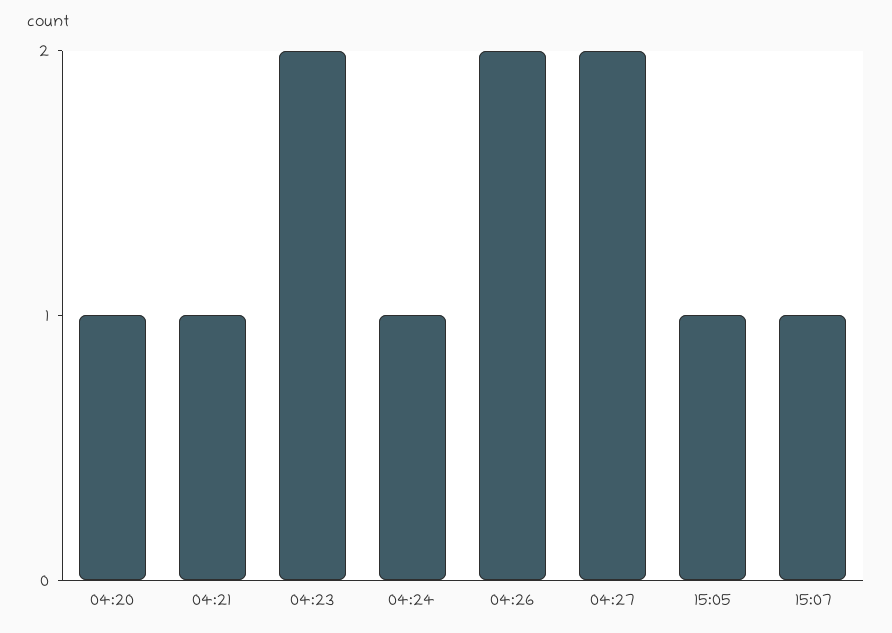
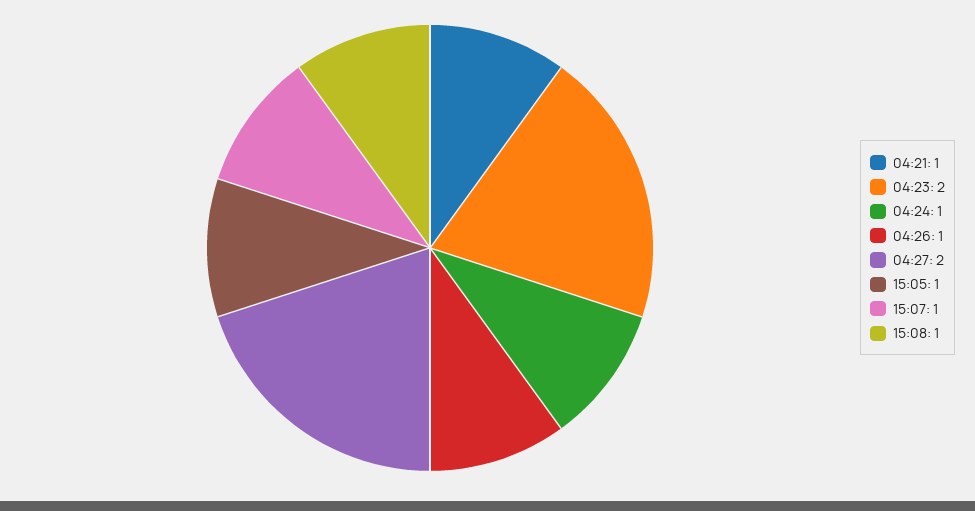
04:20: 1 -> none
04:26: 2 -> 1
15:08: none -> 1

